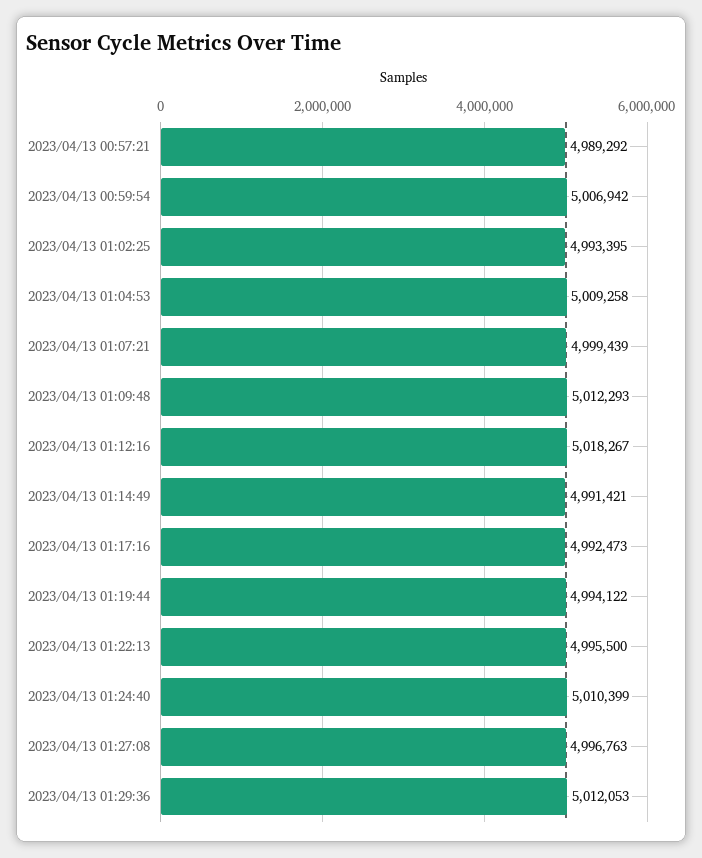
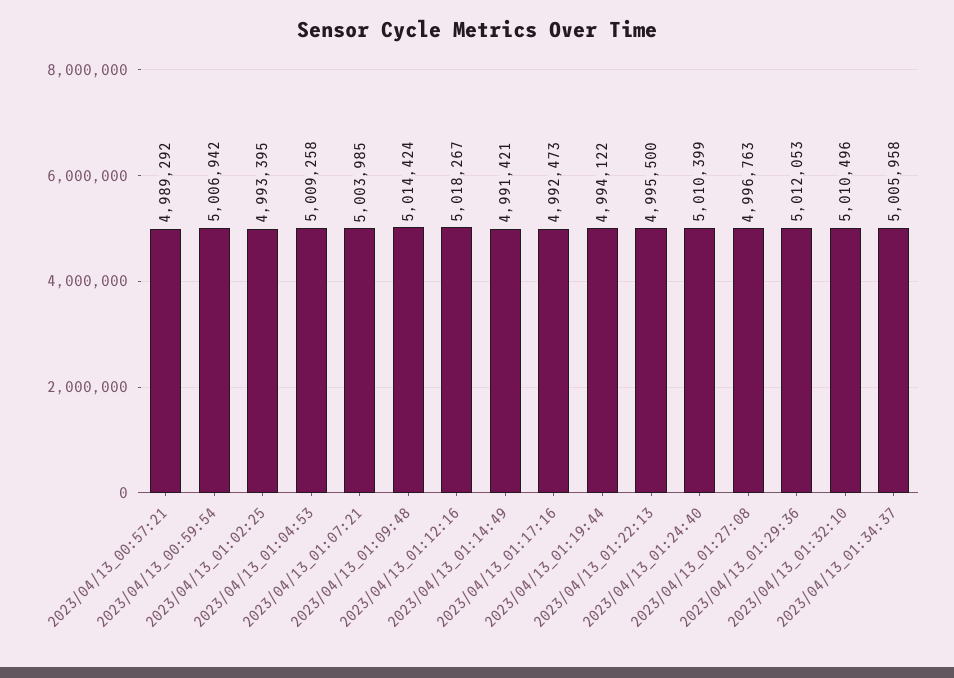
2023/04/13 01:07:21: 4999439 -> 5003985
2023/04/13 01:09:48: 5012293 -> 5014424
2023/04/13_01:32:10: none -> 5010496
2023/04/13_01:34:37: none -> 5005958

